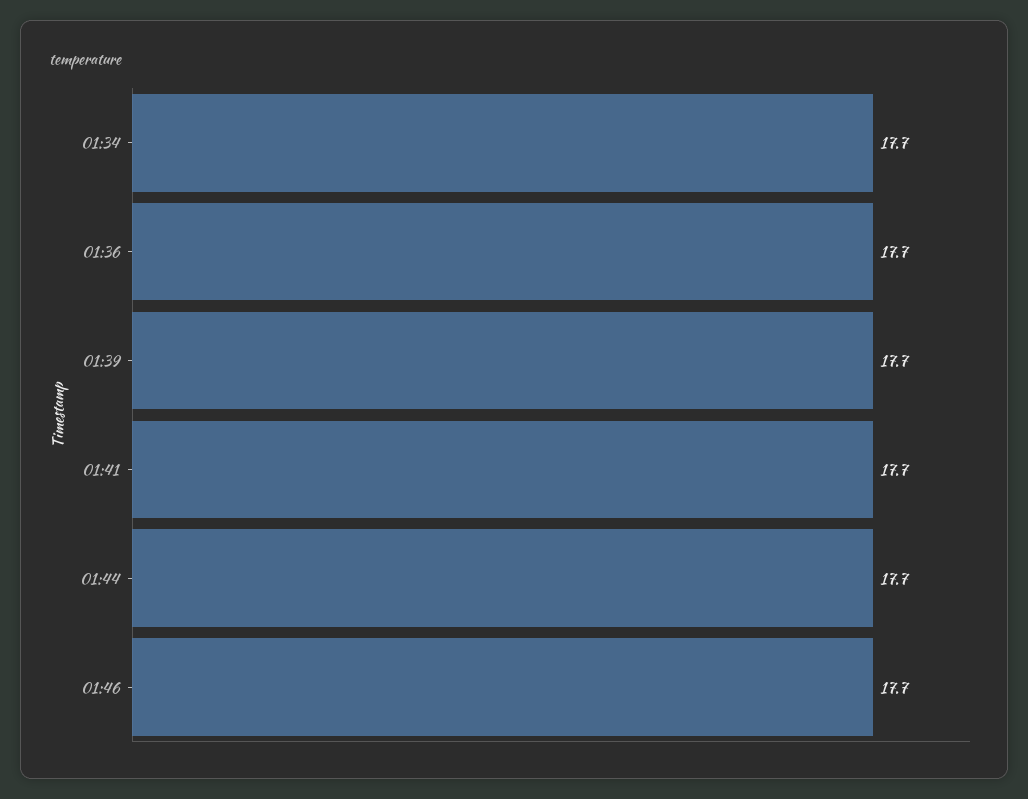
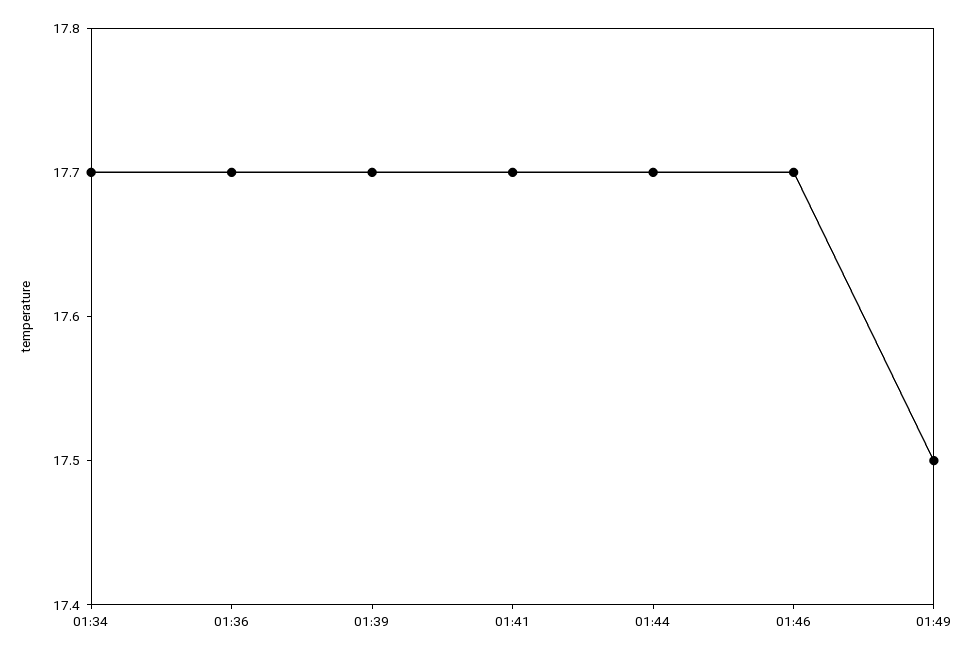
01:49: none -> 17.5

